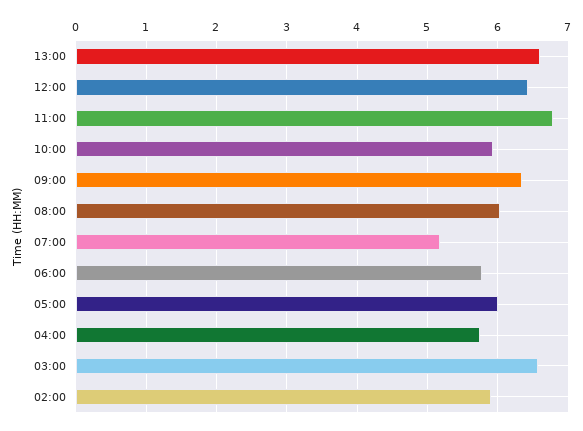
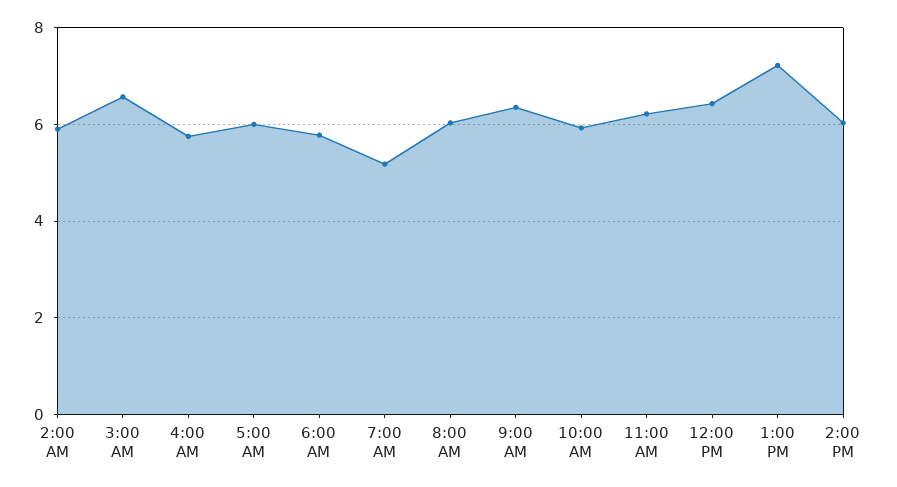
13:00: 6.6 -> 7.2
11:00: 6.8 -> 6.2
2:00 PM: none -> 6

